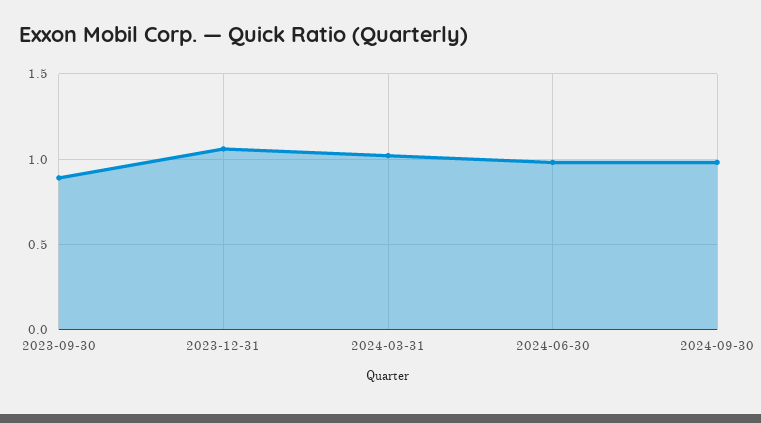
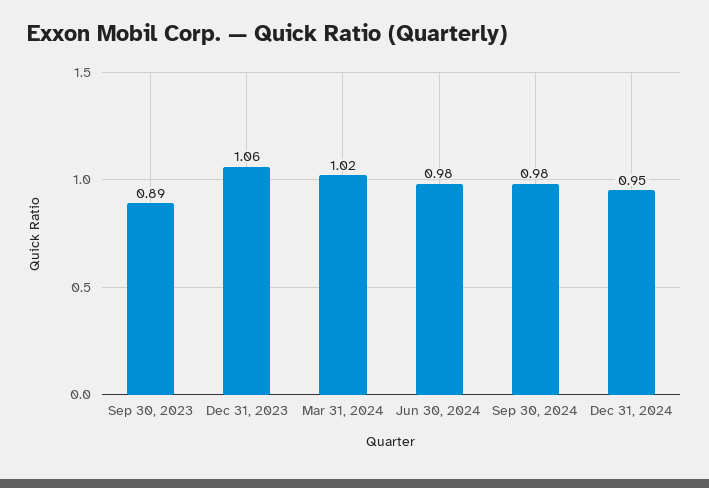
Dec 31, 2024: none -> 0.95

